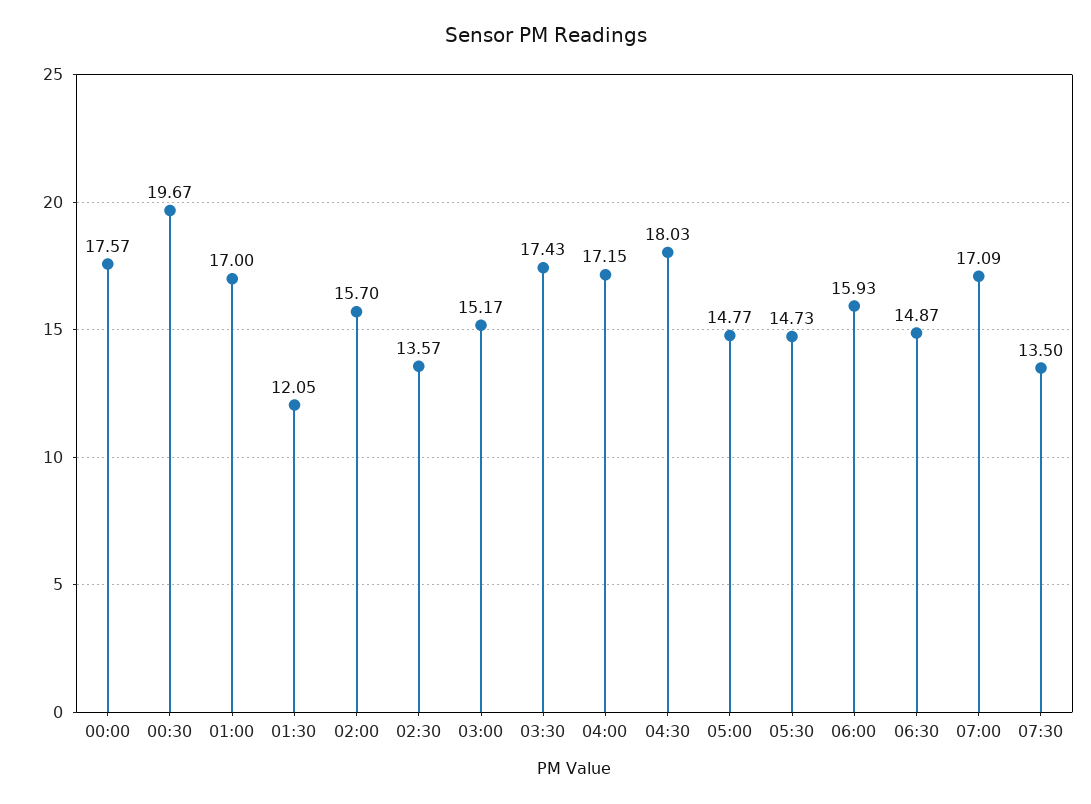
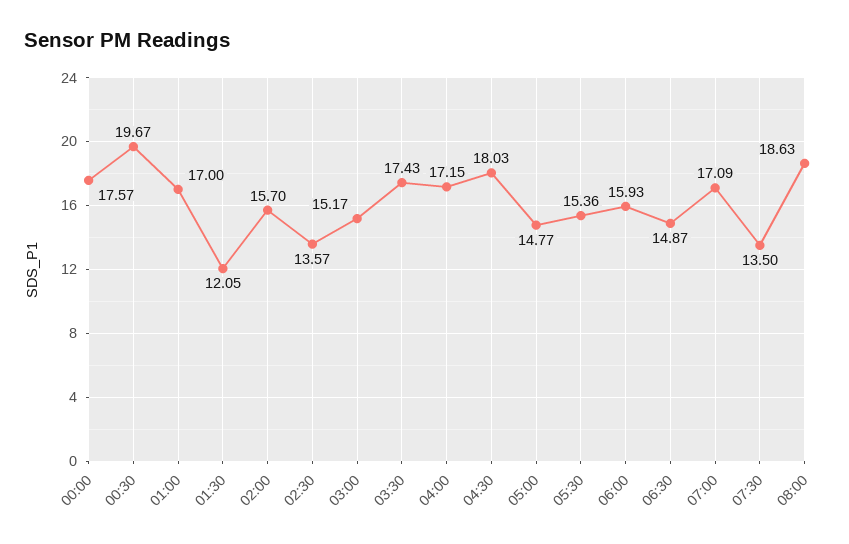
05:30: 14.73 -> 15.36
08:00: none -> 18.63

